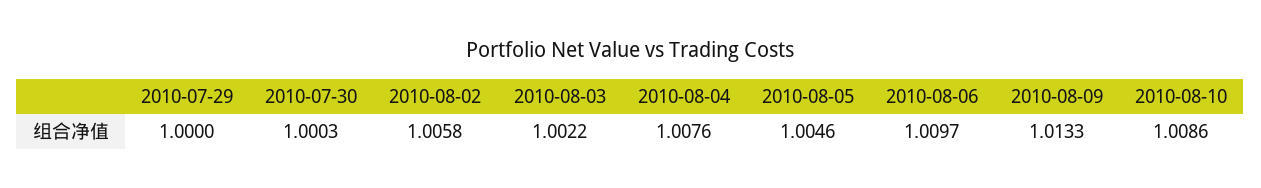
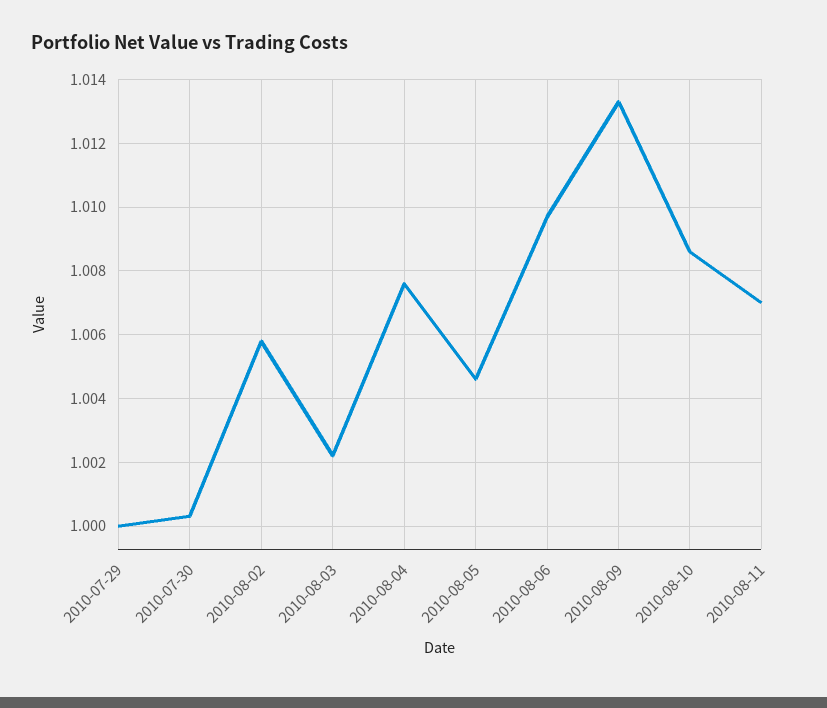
2010-08-11: none -> 1.007

